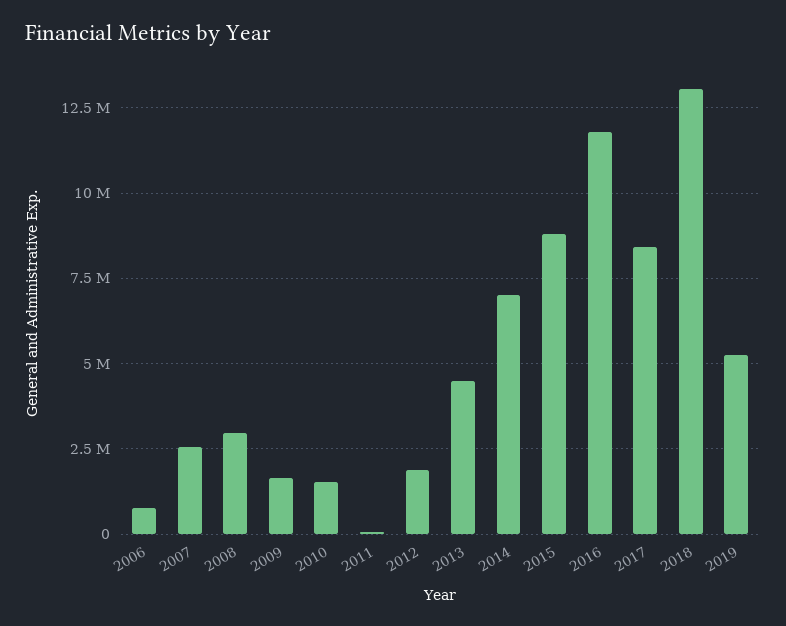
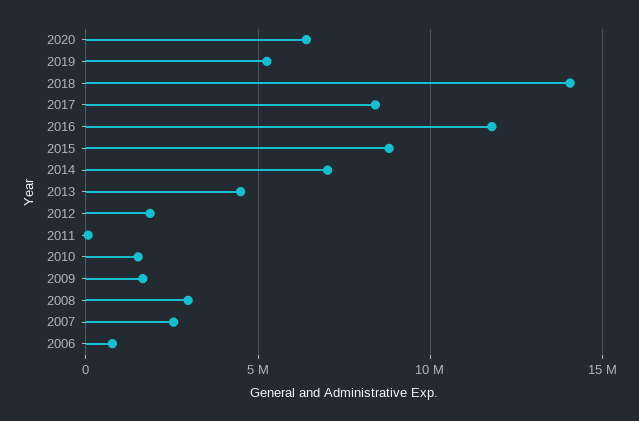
2018: 13000000 -> 14000000
2020: none -> 6500000

